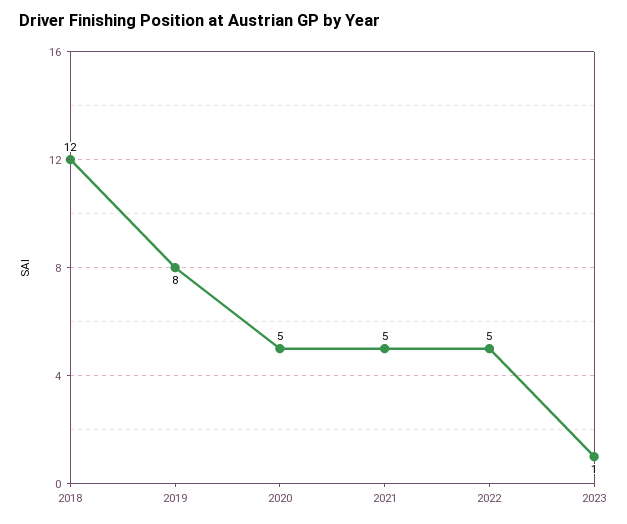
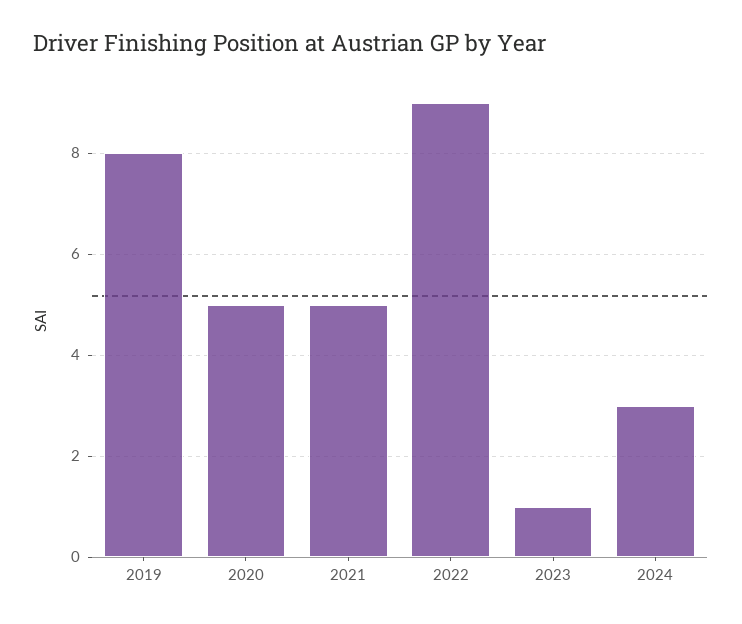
2018: 12 -> none
2022: 5 -> 9
2024: none -> 3

